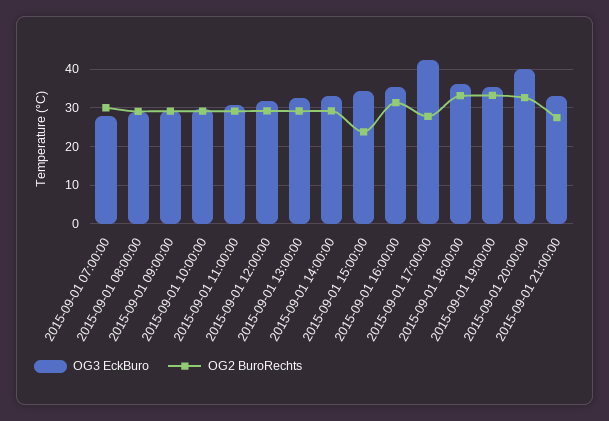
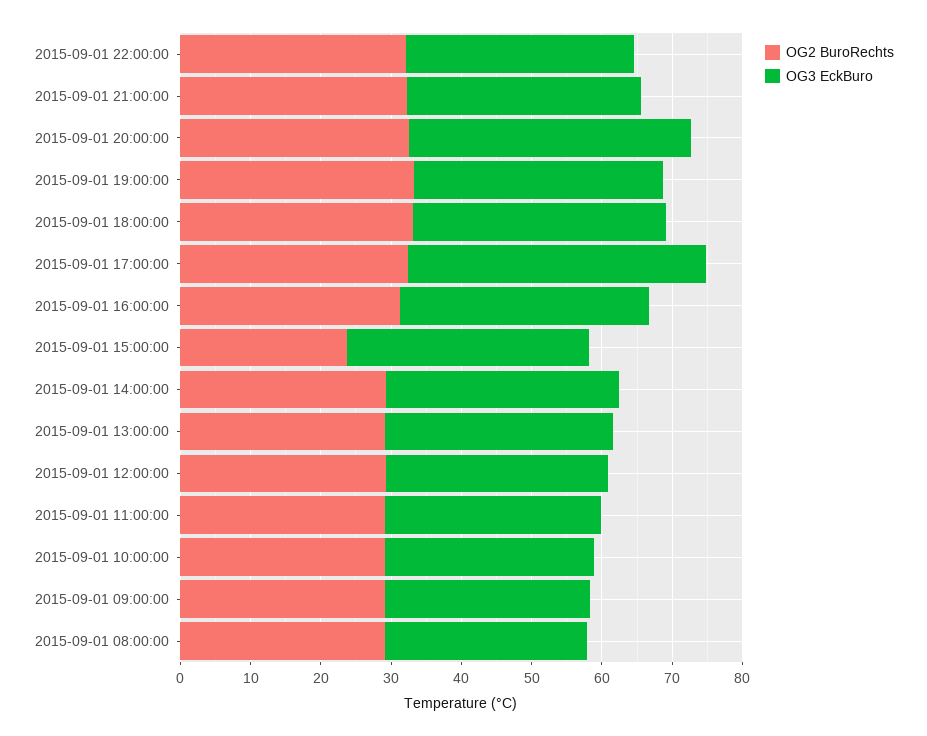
OG3 EckBuro, 2015-09-01 07:00:00: 28 -> none
OG2 BuroRechts, 2015-09-01 07:00:00: 30 -> none
OG2 BuroRechts, 2015-09-01 17:00:00: 28 -> 32
OG2 BuroRechts, 2015-09-01 21:00:00: 28 -> 32
OG2 BuroRechts, 2015-09-01 22:00:00: none -> 32
OG3 EckBuro, 2015-09-01 22:00:00: none -> 32

